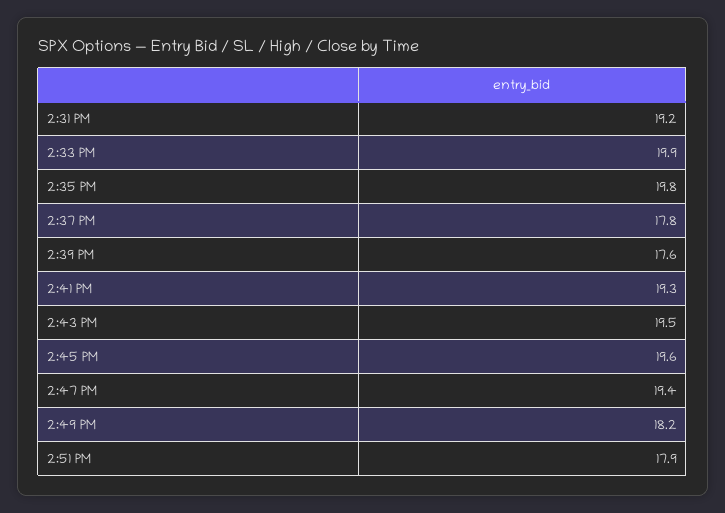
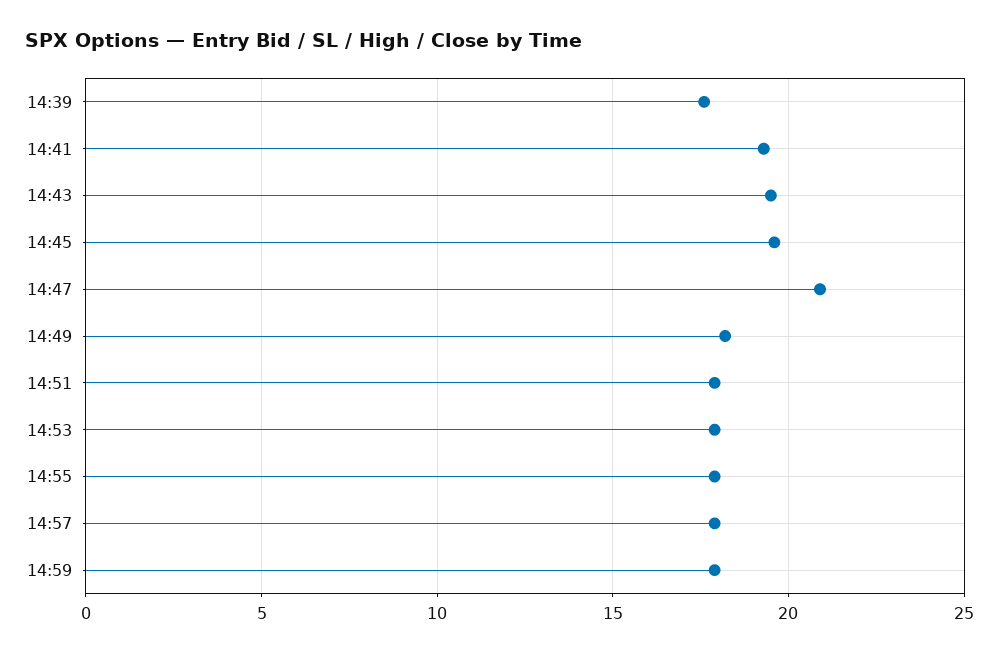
2:31 PM: 19.2 -> none
2:33 PM: 19.9 -> none
2:35 PM: 19.8 -> none
2:37 PM: 17.8 -> none
2:47 PM: 19.4 -> 21
14:53: none -> 18
14:55: none -> 18
14:57: none -> 18
14:59: none -> 18

